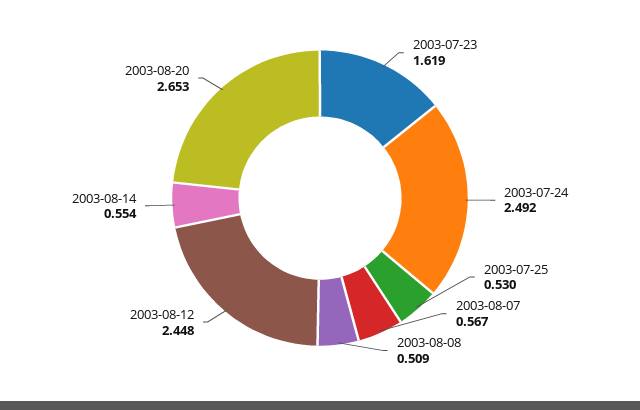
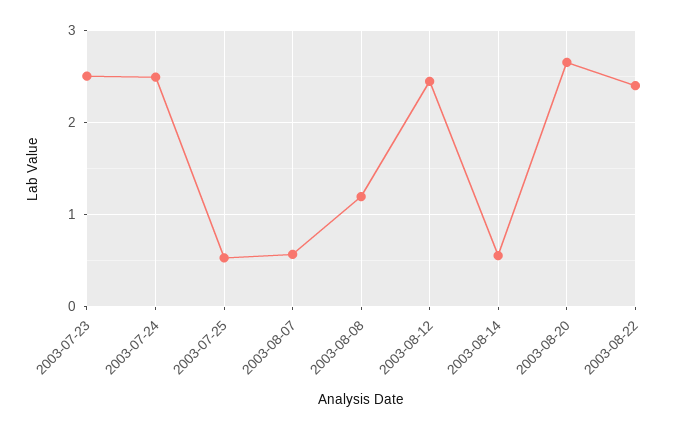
2003-07-23: 1.619 -> 2.5
2003-08-08: 0.509 -> 1.2
2003-08-22: none -> 2.4

